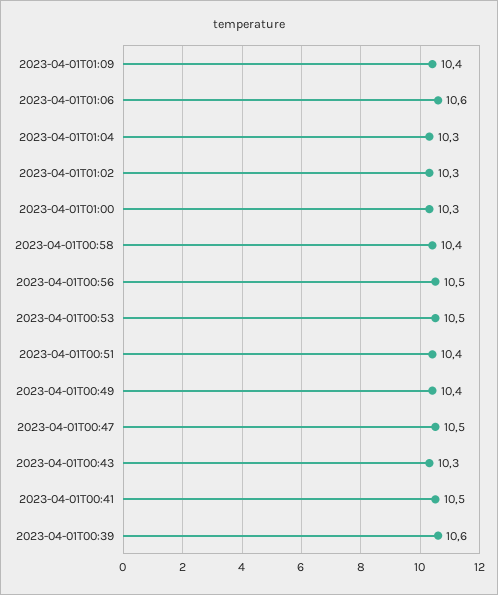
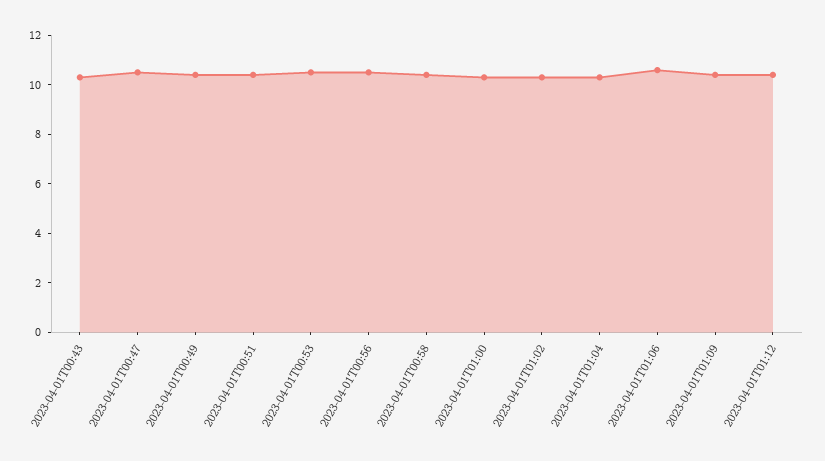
2023-04-01T00:41: 10.5 -> none
2023-04-01T00:39: 10.6 -> none
2023-04-01T01:12: none -> 10.5

